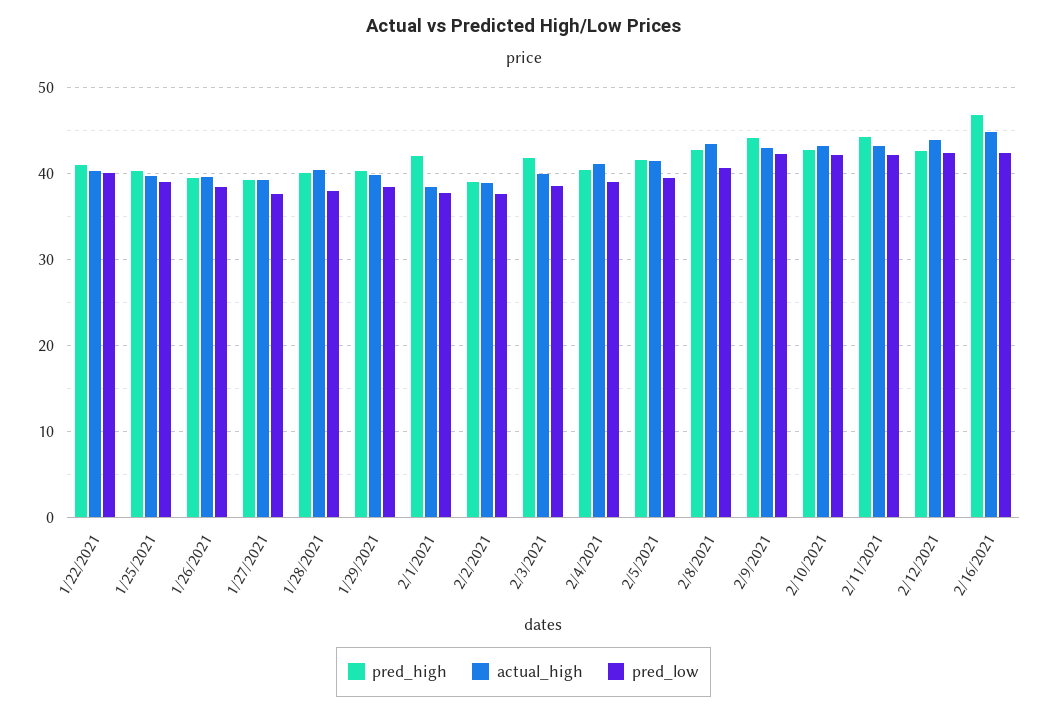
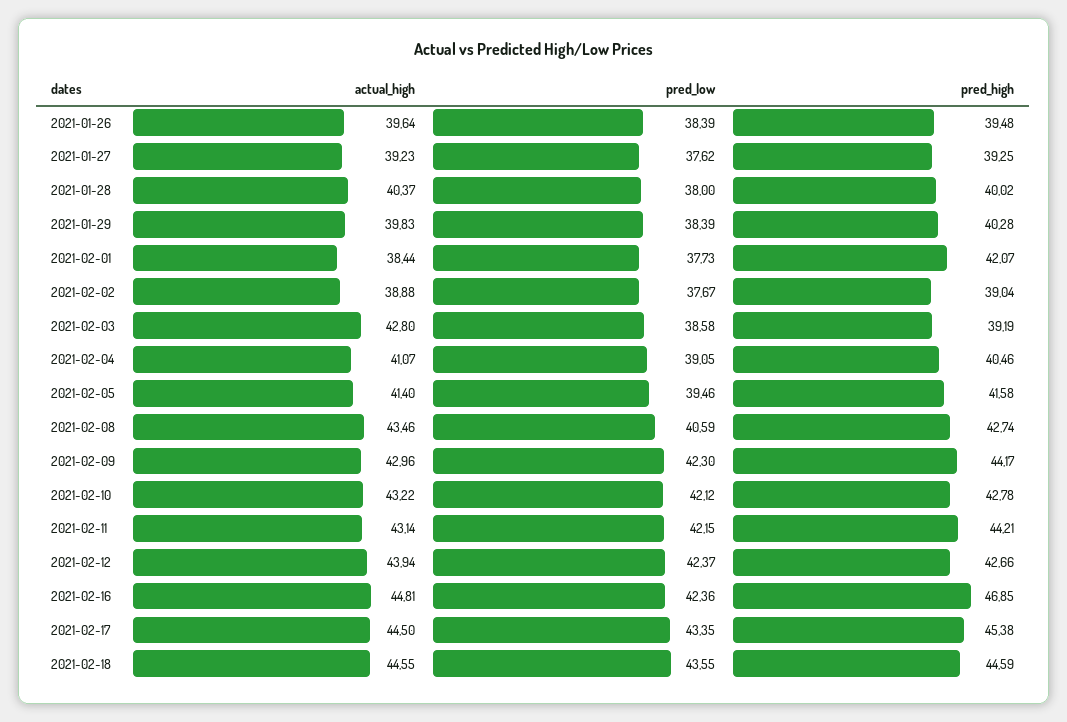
pred_high, 1/22/2021: 41 -> none
actual_high, 1/22/2021: 40 -> none
pred_low, 1/22/2021: 40 -> none
pred_high, 1/25/2021: 40 -> none
actual_high, 1/25/2021: 40 -> none
pred_low, 1/25/2021: 39 -> none
pred_high, 2/3/2021: 42 -> 39.19
actual_high, 2/3/2021: 40 -> 42.8
actual_high, 2021-02-17: none -> 44.5
pred_low, 2021-02-17: none -> 43.35
pred_high, 2021-02-17: none -> 45.38
actual_high, 2021-02-18: none -> 44.55
pred_low, 2021-02-18: none -> 43.55
pred_high, 2021-02-18: none -> 44.59

